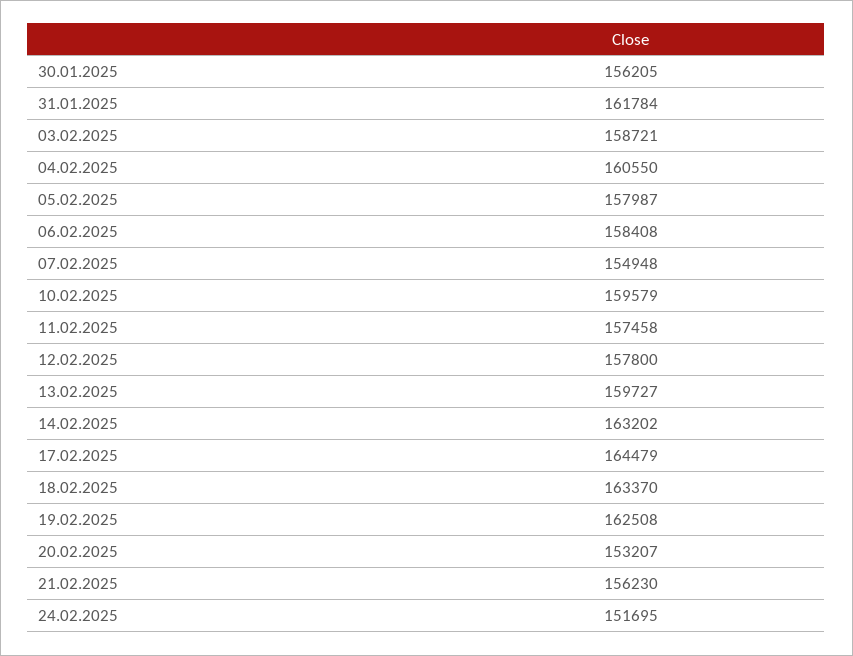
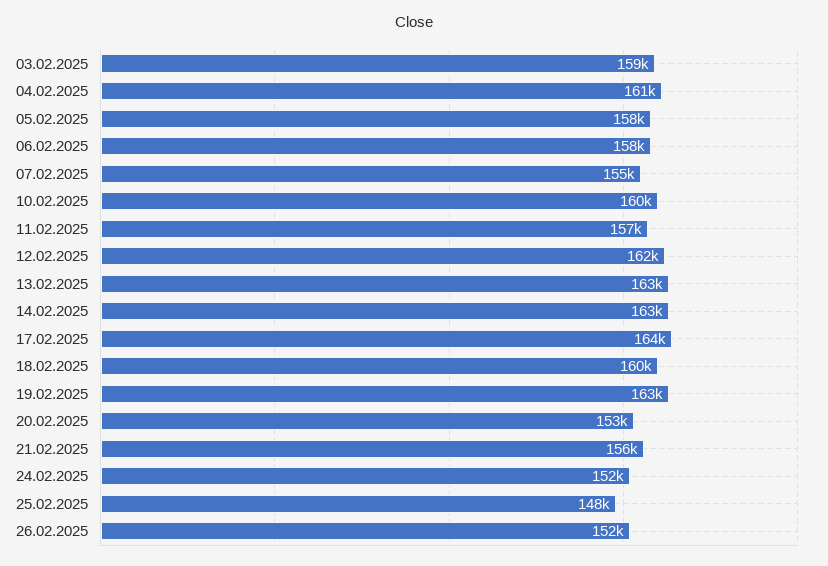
30.01.2025: 156205 -> none
31.01.2025: 161784 -> none
12.02.2025: 157800 -> 162000
13.02.2025: 159727 -> 163000
18.02.2025: 163370 -> 160000
25.02.2025: none -> 148000
26.02.2025: none -> 152000

